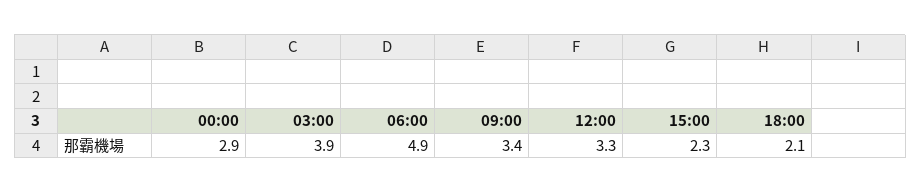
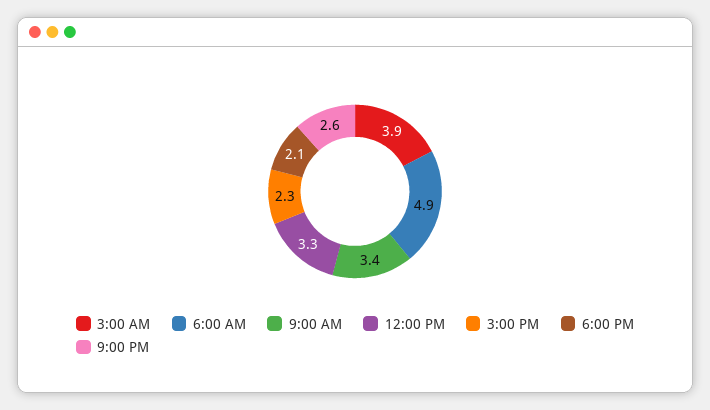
00:00: 2.9 -> none
9:00 PM: none -> 2.6

